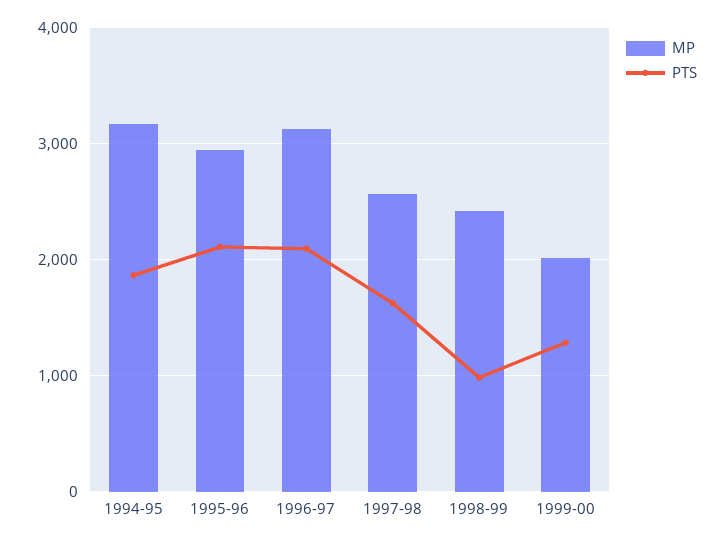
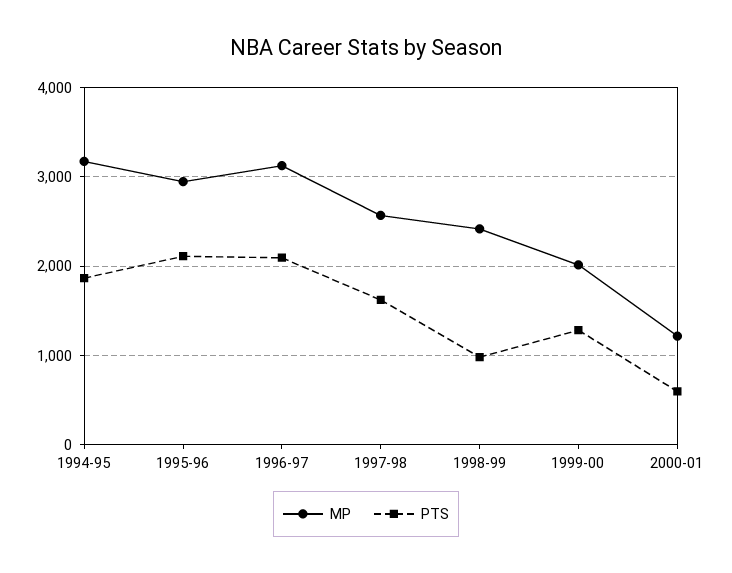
MP, 2000-01: none -> 1200
PTS, 2000-01: none -> 600

